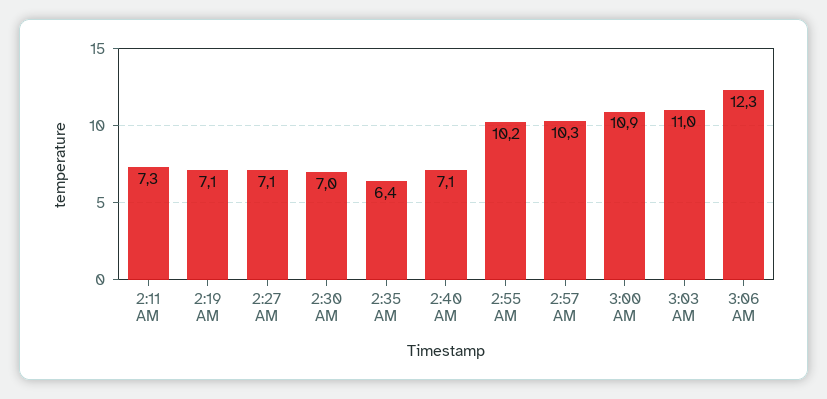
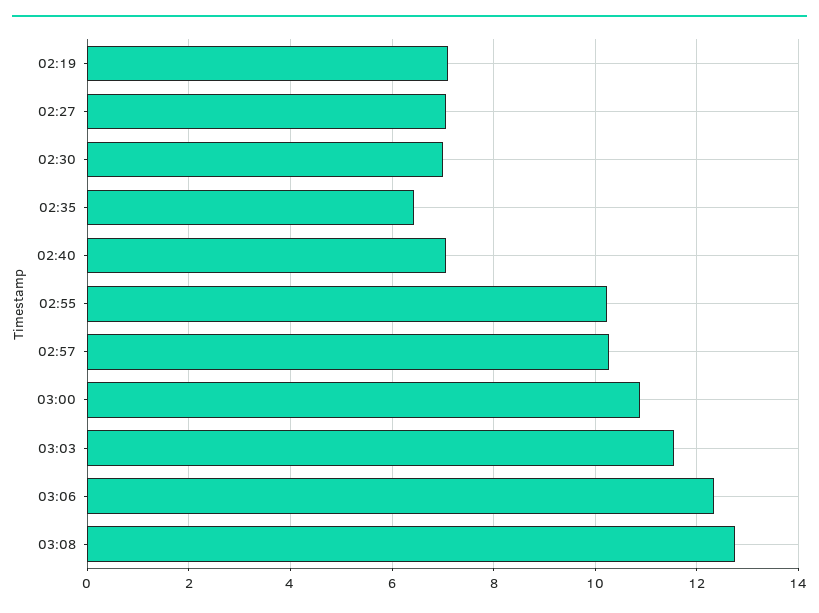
2:11 AM: 7.3 -> none
3:03 AM: 11 -> 11.6
03:08: none -> 12.8

